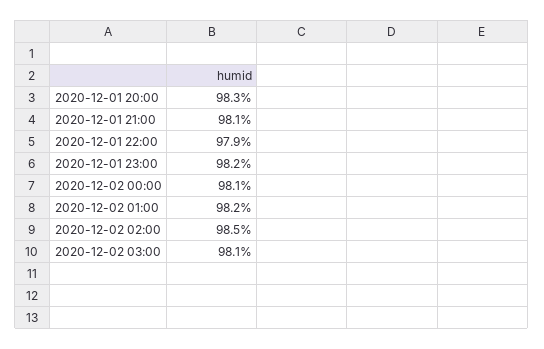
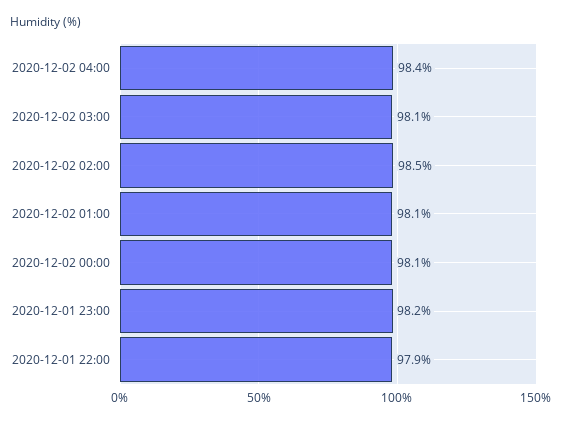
2020-12-01 20:00: 98.3 -> none
2020-12-01 21:00: 98.1 -> none
2020-12-02 01:00: 98.2 -> 98.1
2020-12-02 04:00: none -> 98.4

